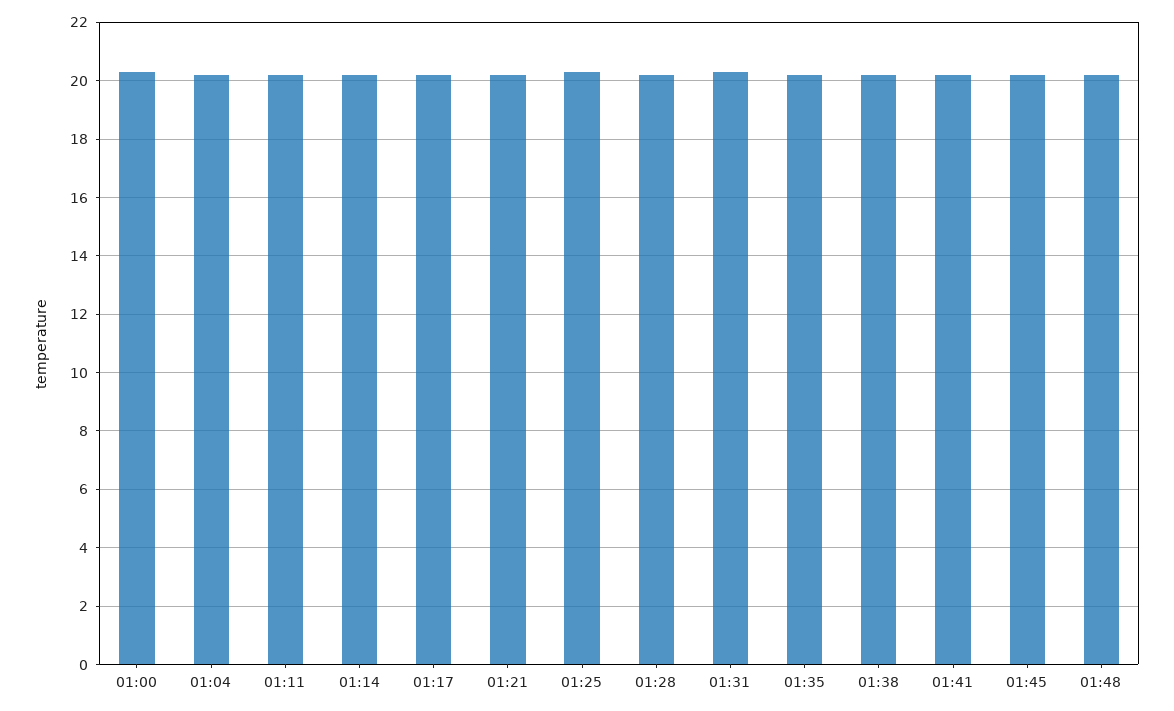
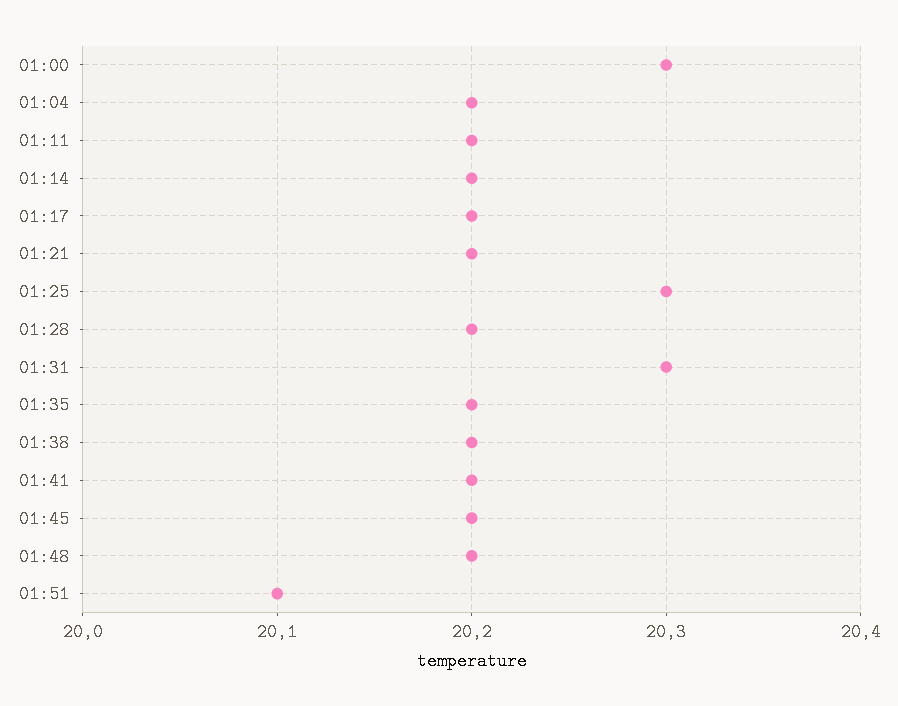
01:51: none -> 20.1

